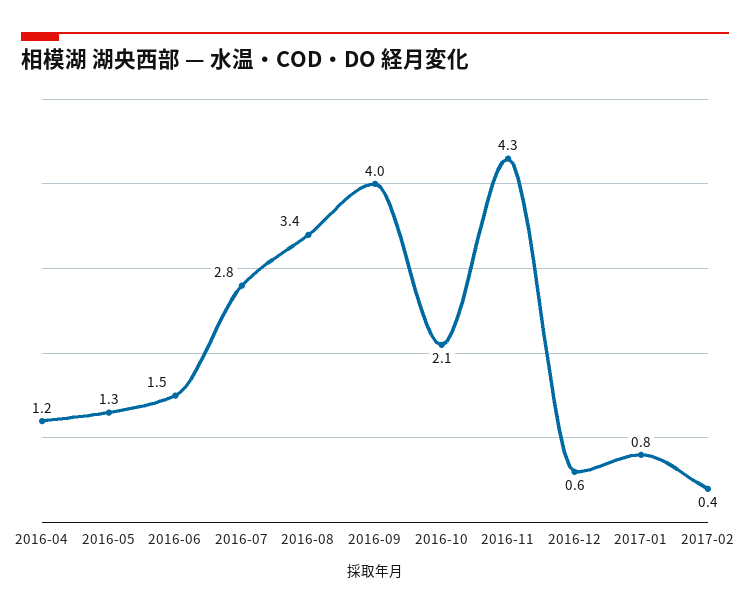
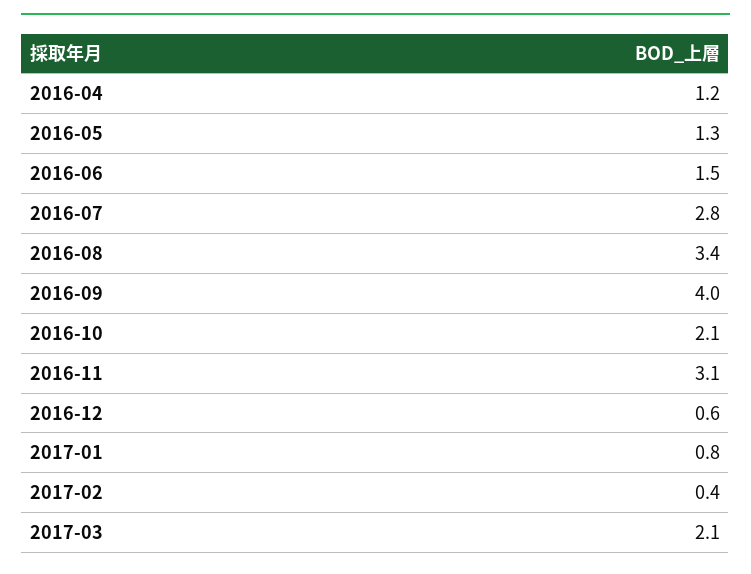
2016-11: 4.3 -> 3.1
2017-03: none -> 2.1

